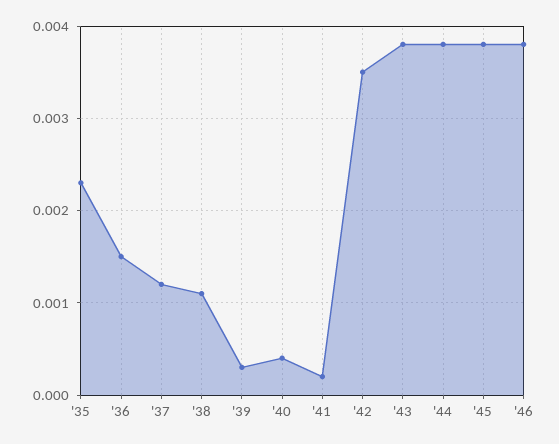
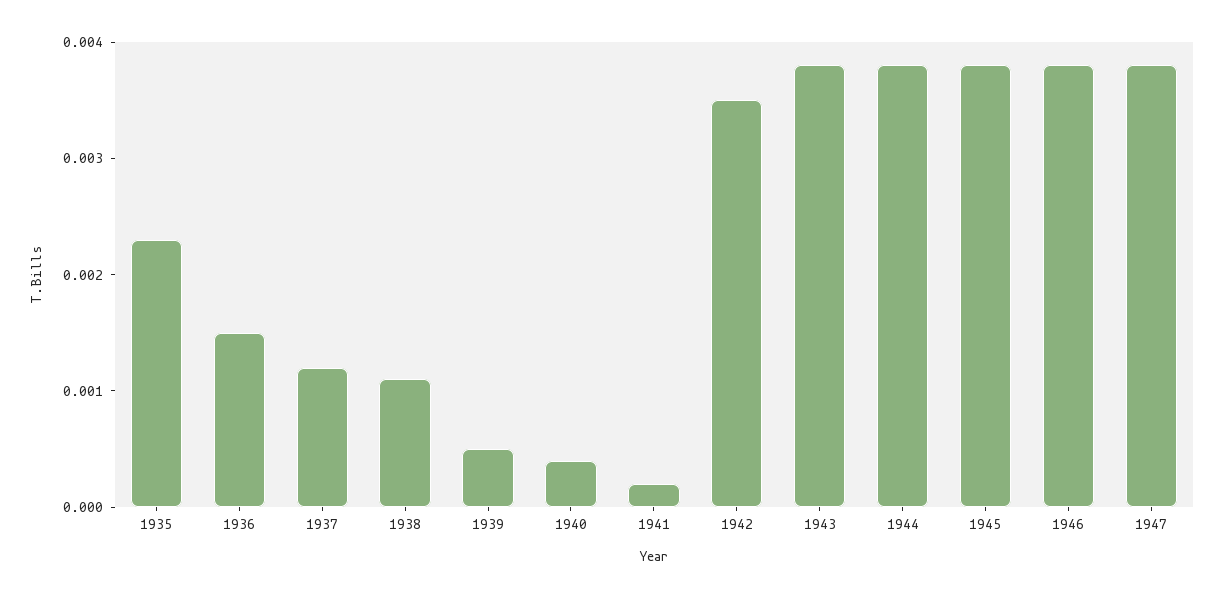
'39: 0.0003 -> 0.0005
1947: none -> 0.0038

